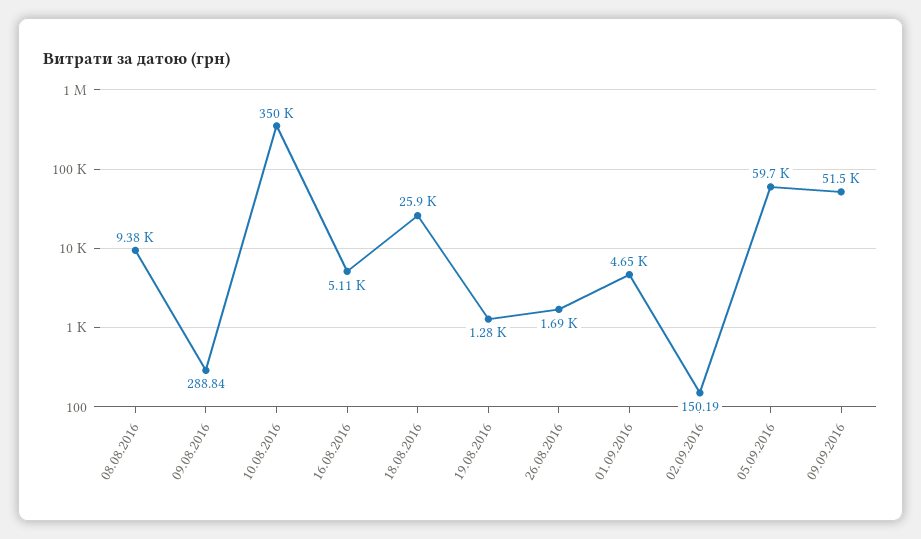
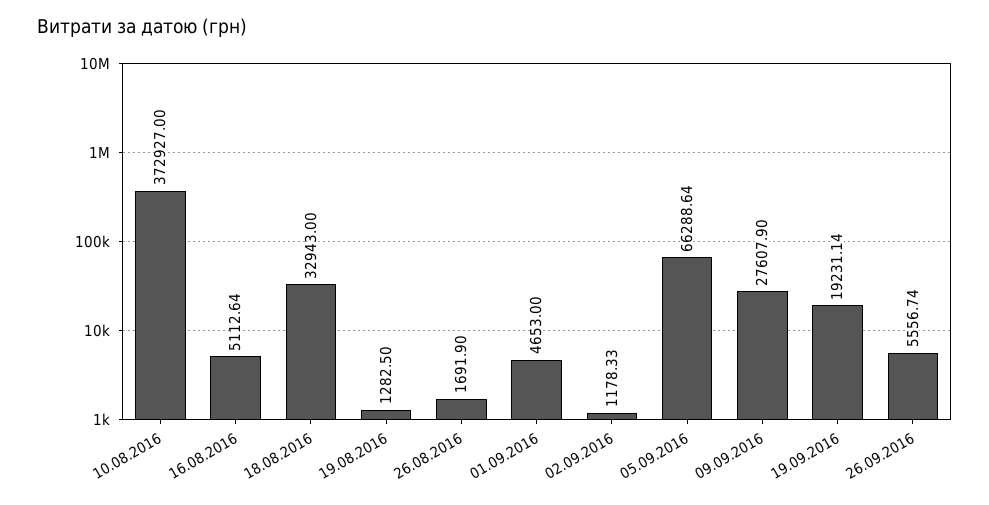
08.08.2016: 9380 -> none
09.08.2016: 288.84 -> none
10.08.2016: 350000 -> 372927
18.08.2016: 25900 -> 32943
02.09.2016: 150.19 -> 1178.33
05.09.2016: 59700 -> 66288.64
09.09.2016: 51500 -> 27607.9
19.09.2016: none -> 19231.14
26.09.2016: none -> 5556.74

